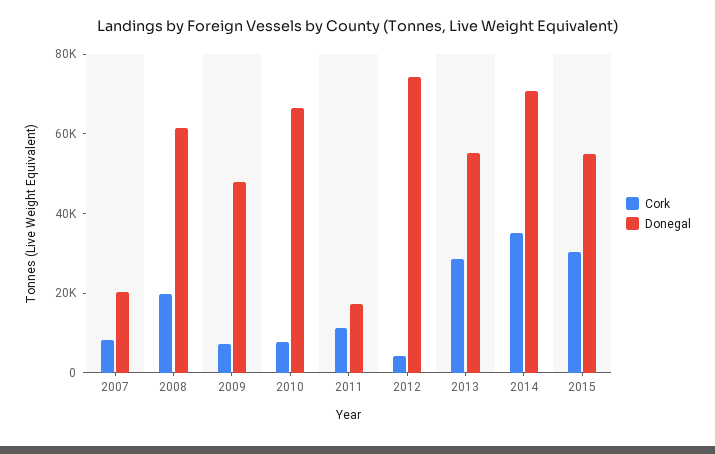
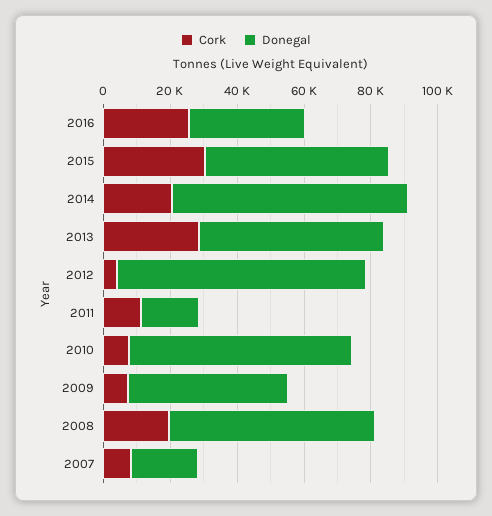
Cork, 2014: 35000 -> 20000
Cork, 2016: none -> 25000
Donegal, 2016: none -> 35000

